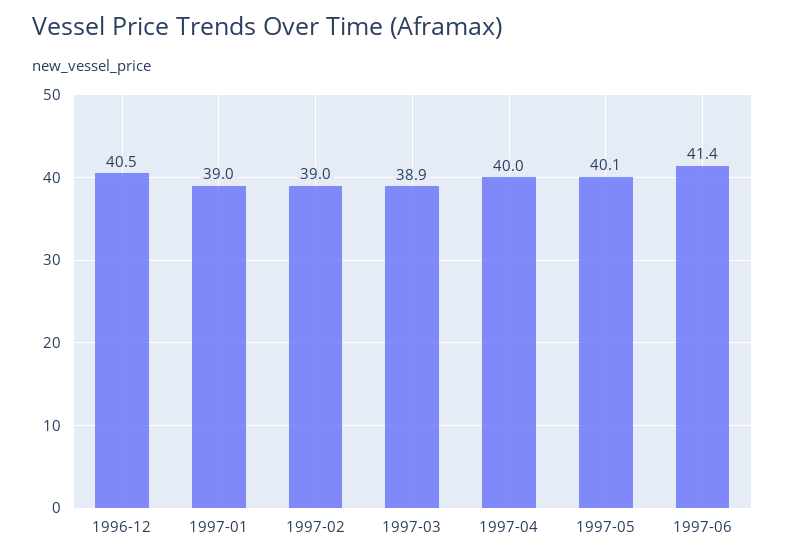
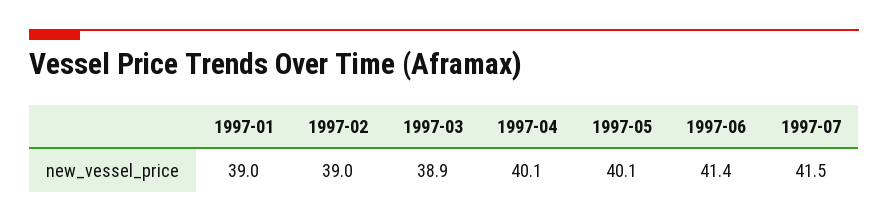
1996-12: 40.5 -> none
1997-04: 40 -> 40.1
1997-07: none -> 41.5

